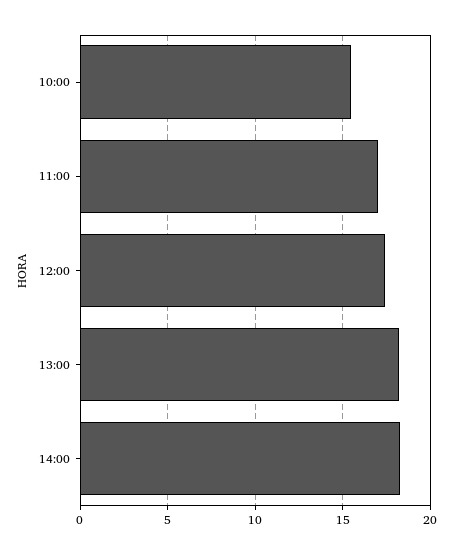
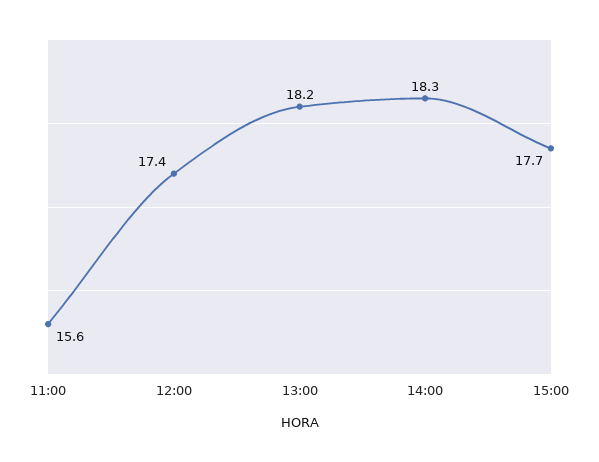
10:00: 15.5 -> none
11:00: 17 -> 15.6
15:00: none -> 17.7

